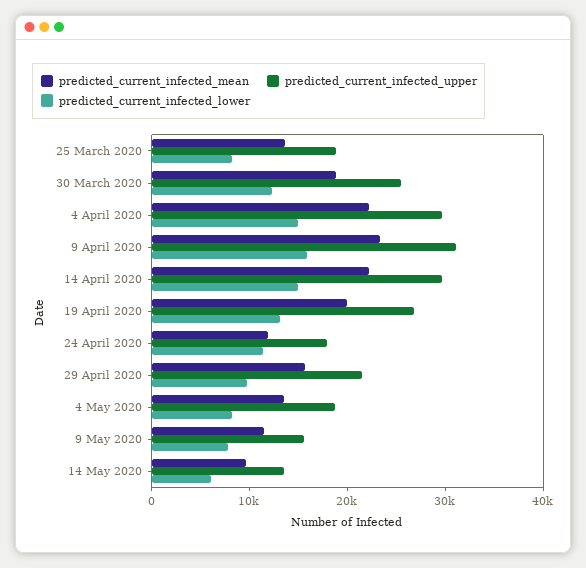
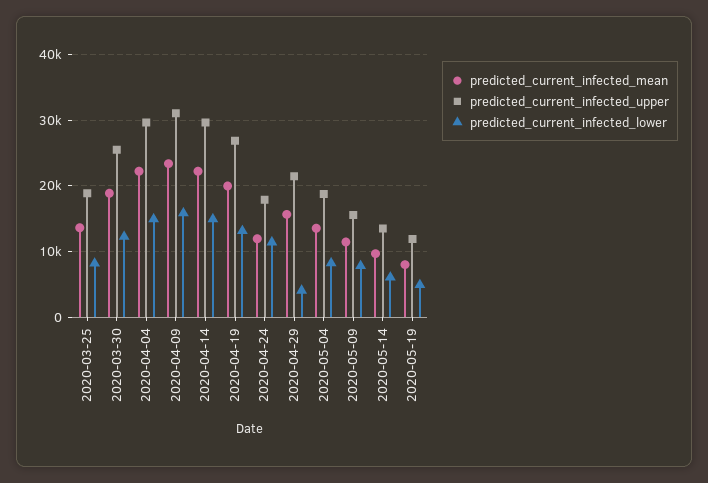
predicted_current_infected_lower, 29 April 2020: 10000 -> 4000
predicted_current_infected_mean, 2020-05-19: none -> 8000
predicted_current_infected_upper, 2020-05-19: none -> 12000
predicted_current_infected_lower, 2020-05-19: none -> 5000

